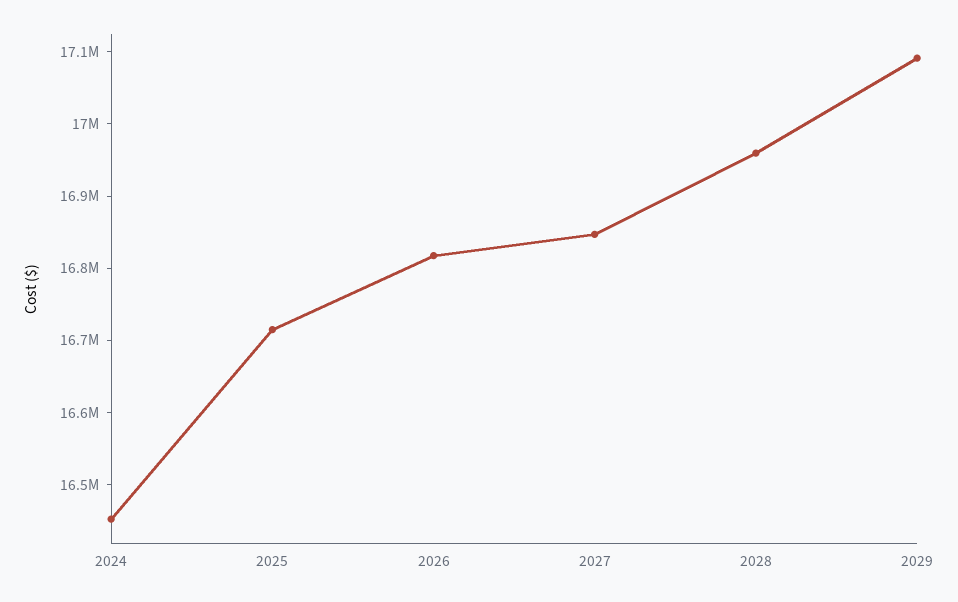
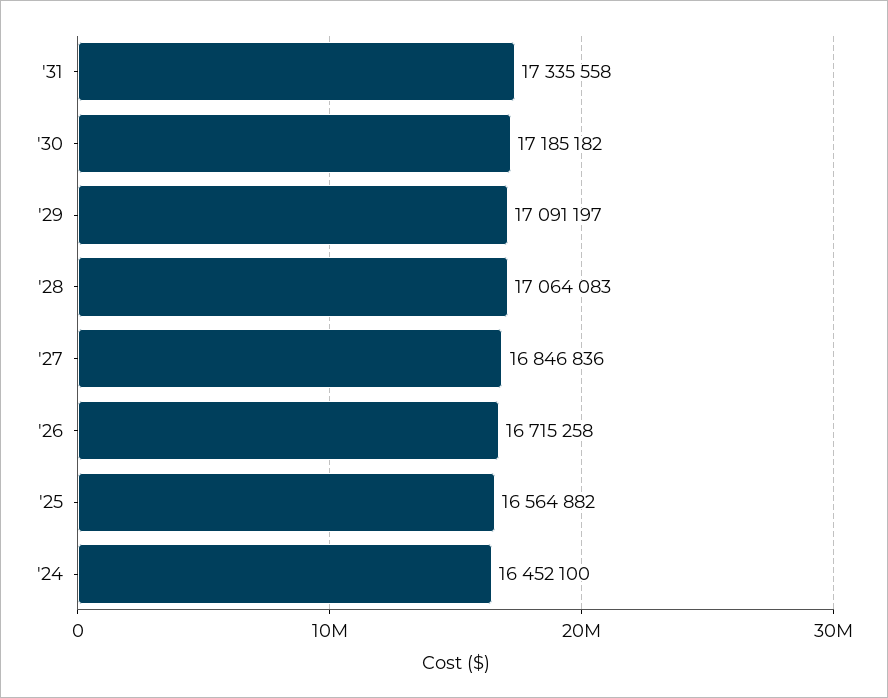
2025: 16720000 -> 16564882
2026: 16820000 -> 16715258
2028: 16960000 -> 17064083
'31: none -> 17335558
'30: none -> 17185182

